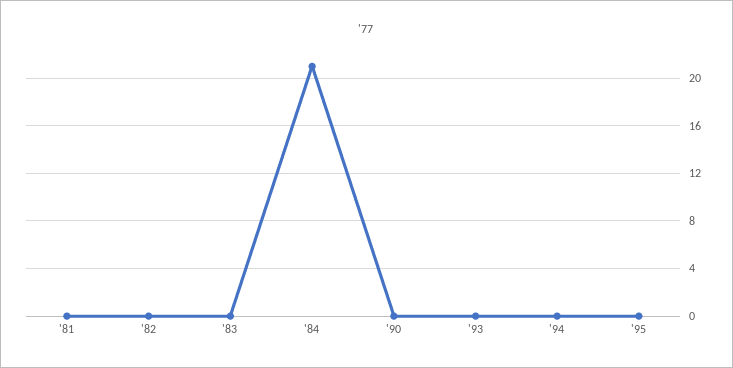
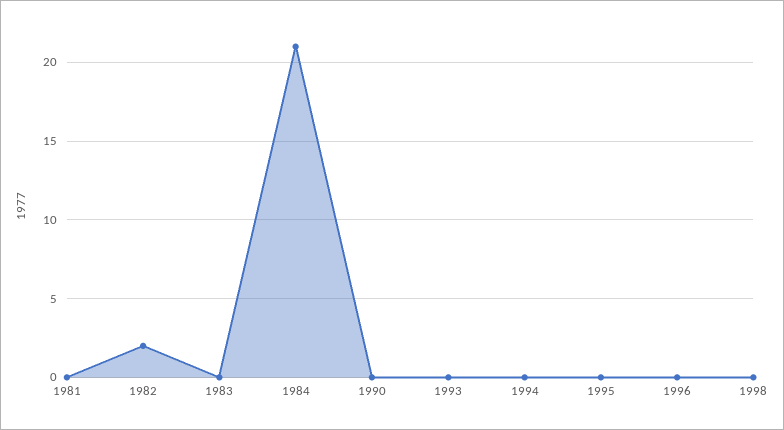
'82: 0 -> 2
1996: none -> 0
1998: none -> 0

